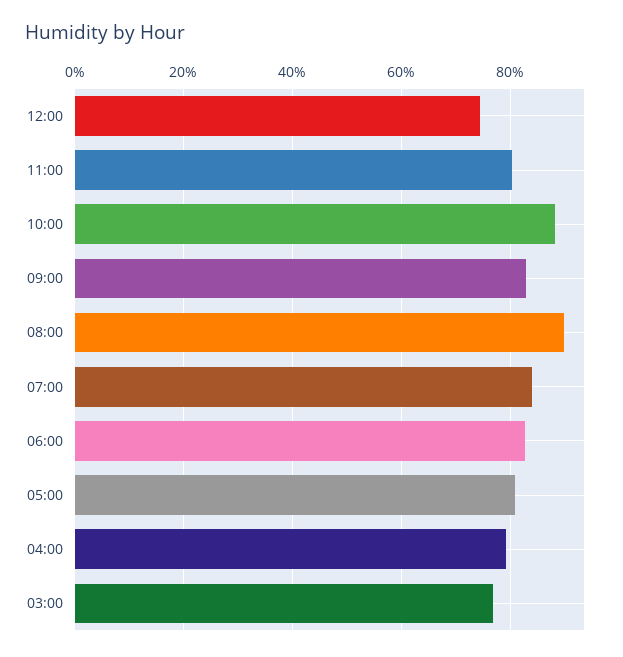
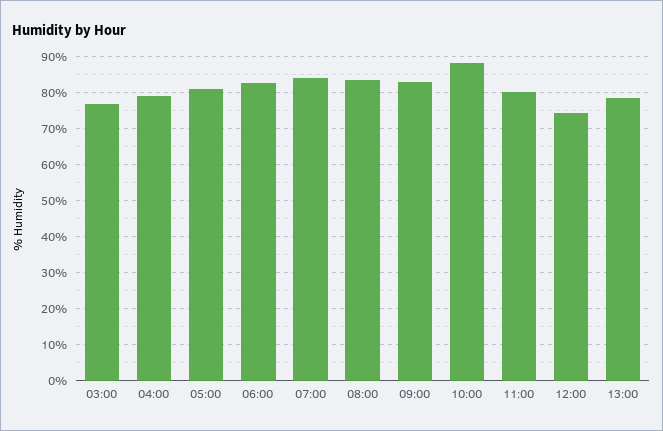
08:00: 90 -> 84
13:00: none -> 78

